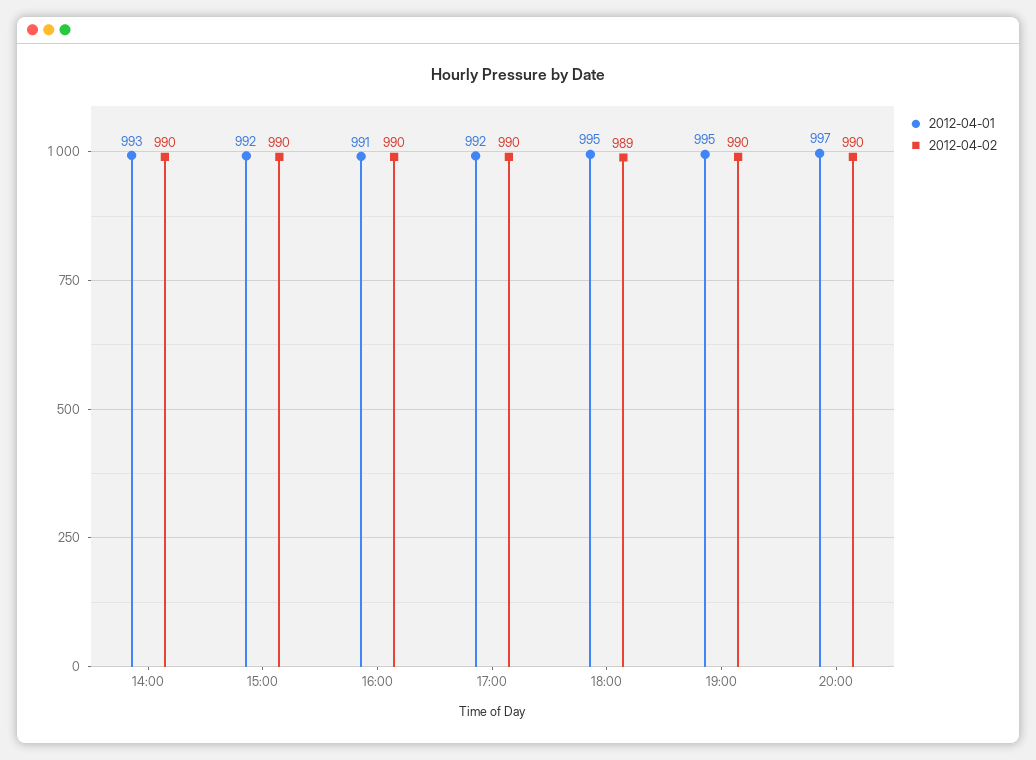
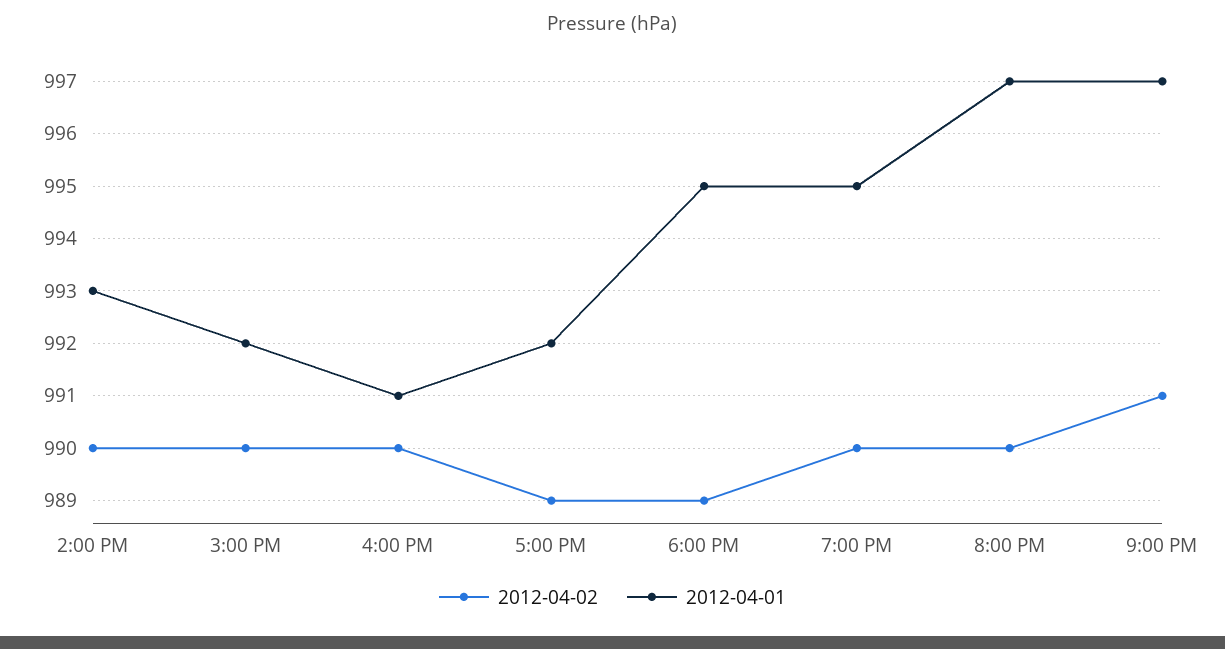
2012-04-02, 17:00: 990 -> 989
2012-04-02, 9:00 PM: none -> 991
2012-04-01, 9:00 PM: none -> 997

